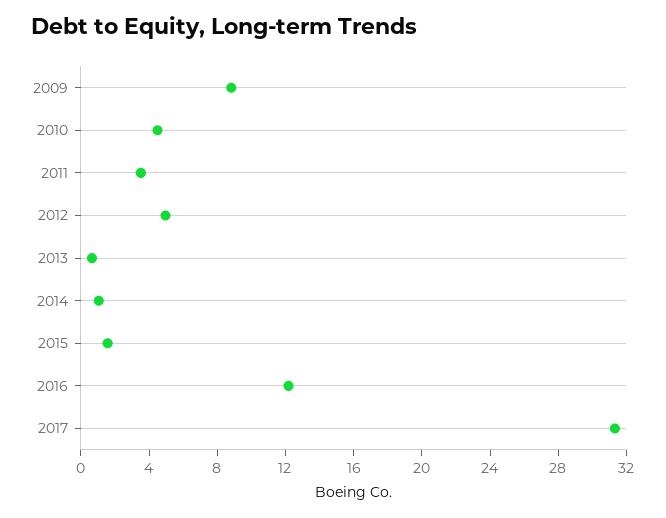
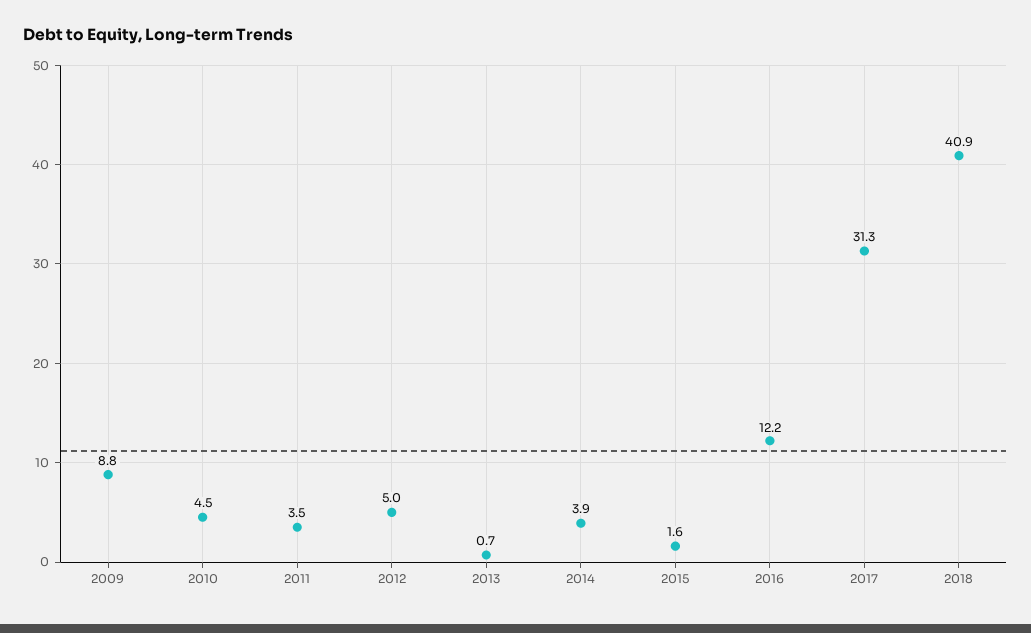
2014: 1 -> 3.9
2018: none -> 40.9

